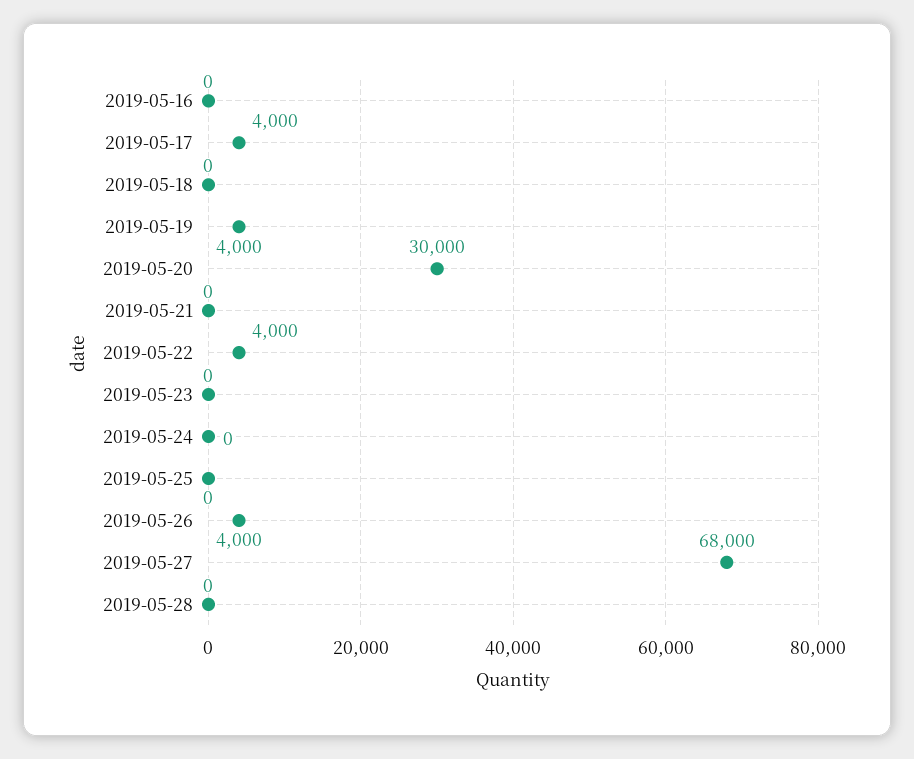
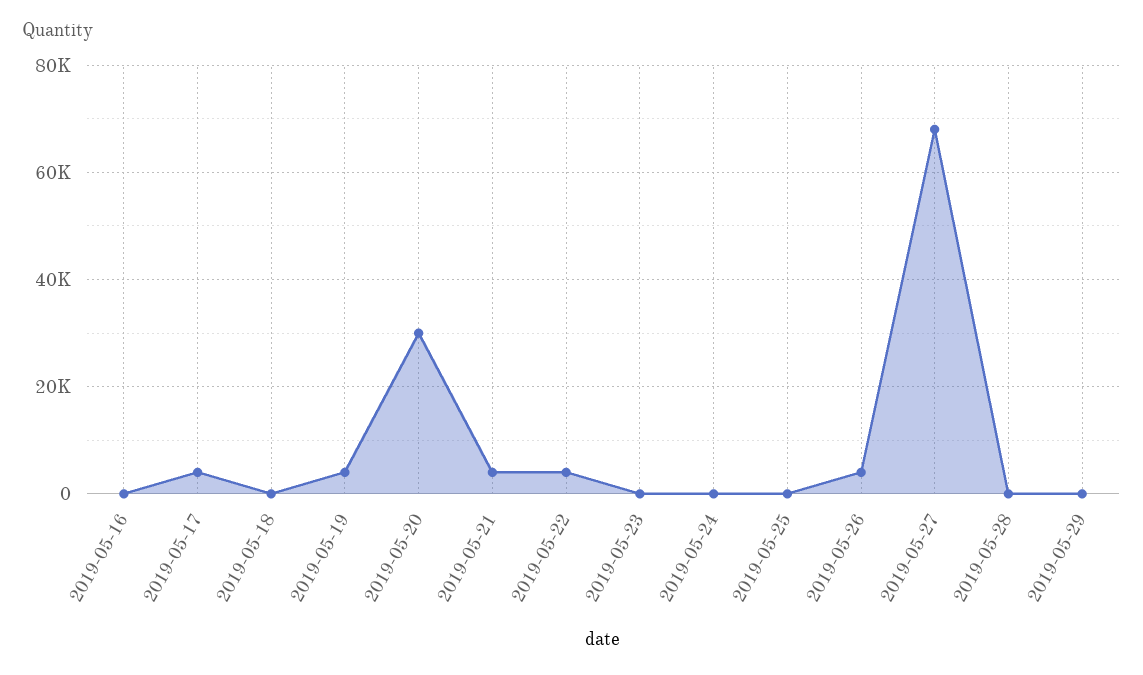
2019-05-21: 0 -> 4000
2019-05-29: none -> 0

